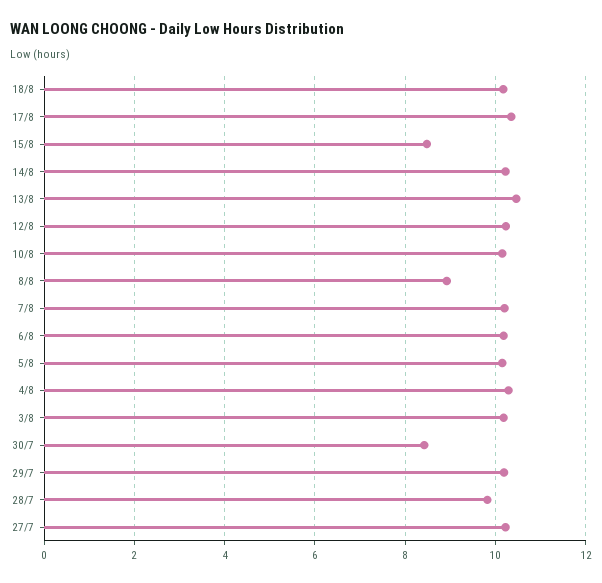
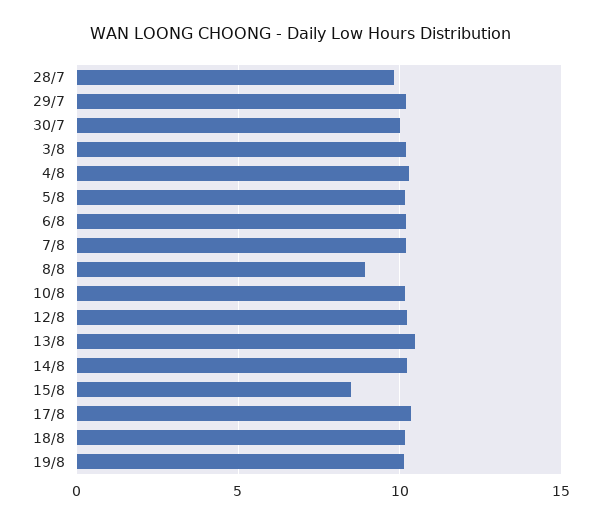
30/7: 8.4 -> 10
27/7: 10.2 -> none
19/8: none -> 10

